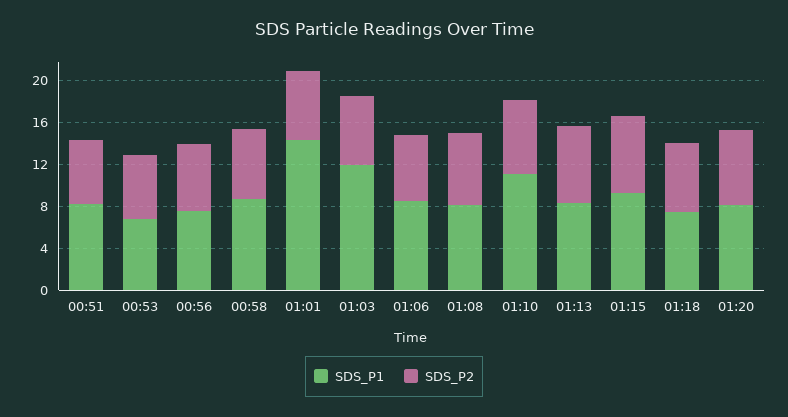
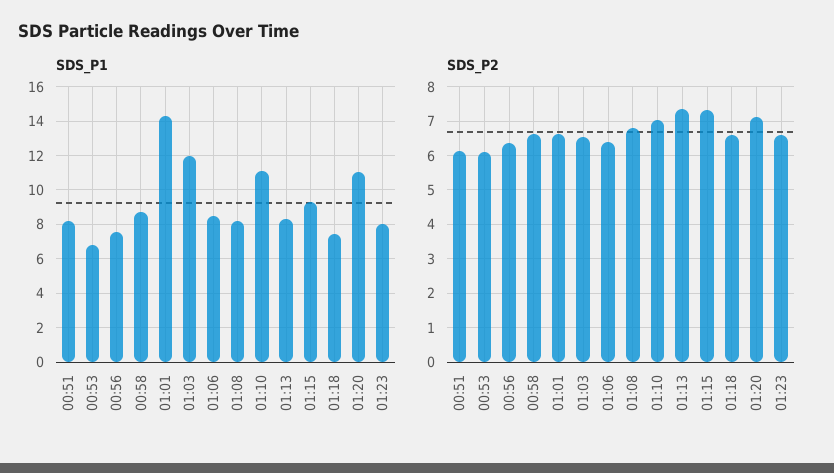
SDS_P1, 01:20: 8 -> 11
SDS_P1, 01:23: none -> 8
SDS_P2, 01:23: none -> 6.6

